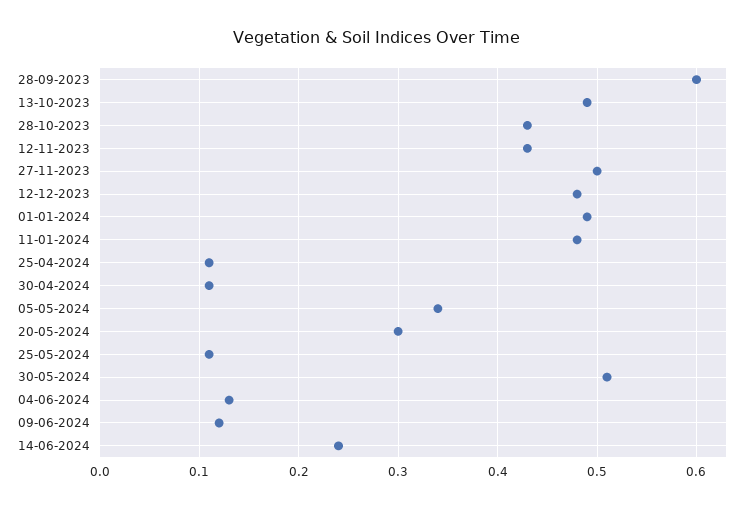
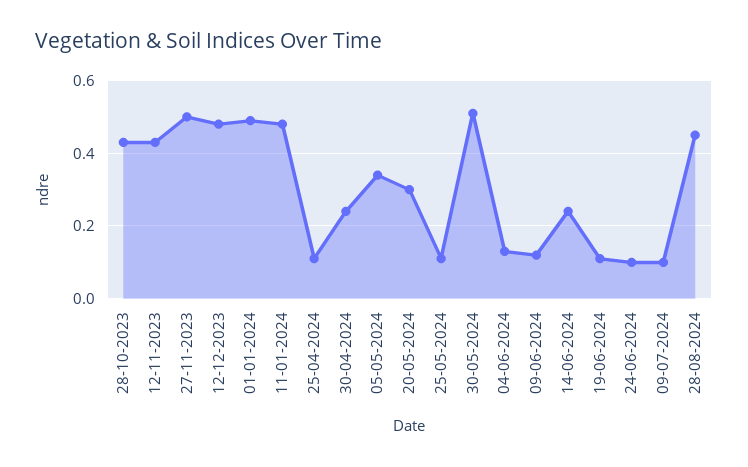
28-09-2023: 0.6 -> none
13-10-2023: 0.49 -> none
30-04-2024: 0.11 -> 0.25
19-06-2024: none -> 0.1
24-06-2024: none -> 0.1
09-07-2024: none -> 0.1
28-08-2024: none -> 0.45

